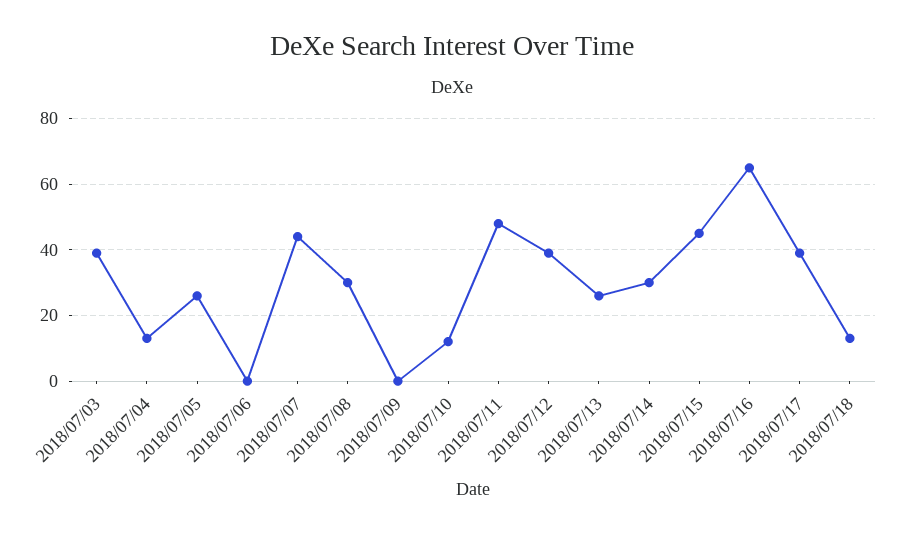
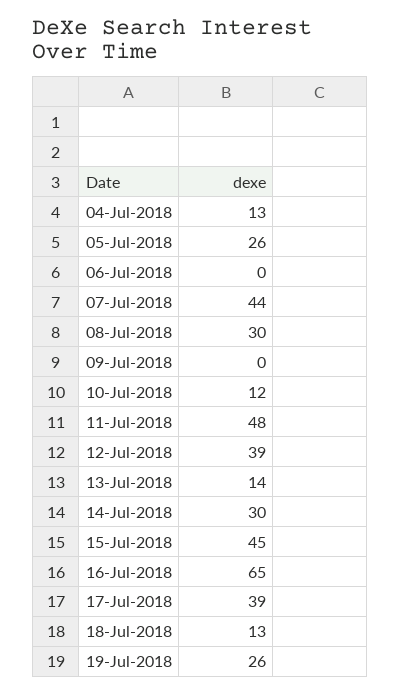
2018/07/03: 40 -> none
2018/07/13: 25 -> 14
19-Jul-2018: none -> 26

